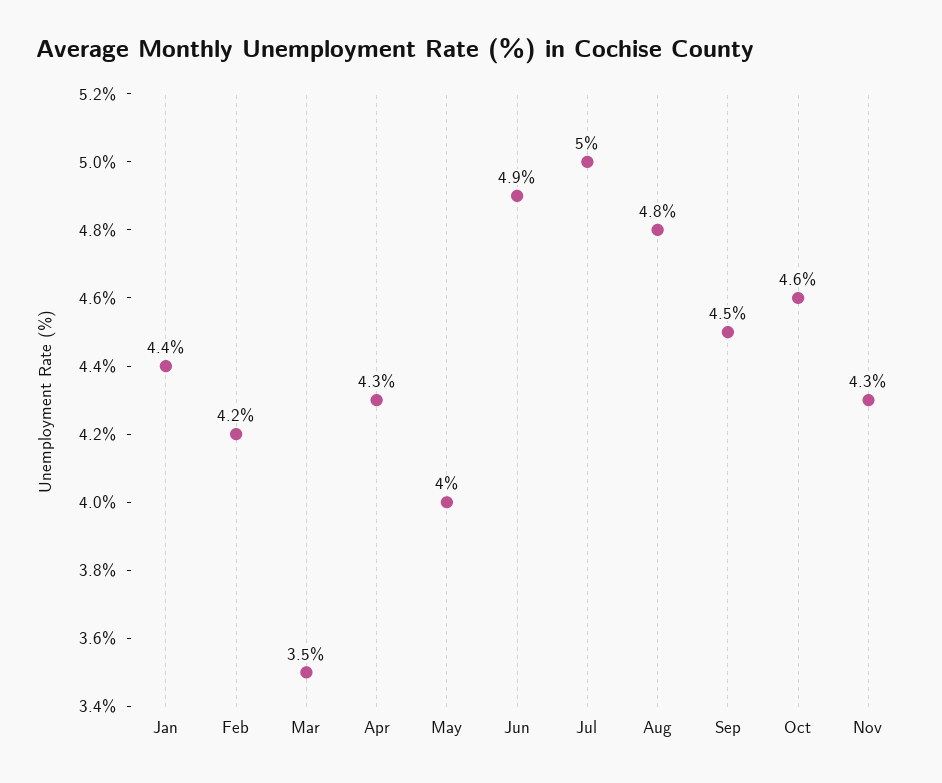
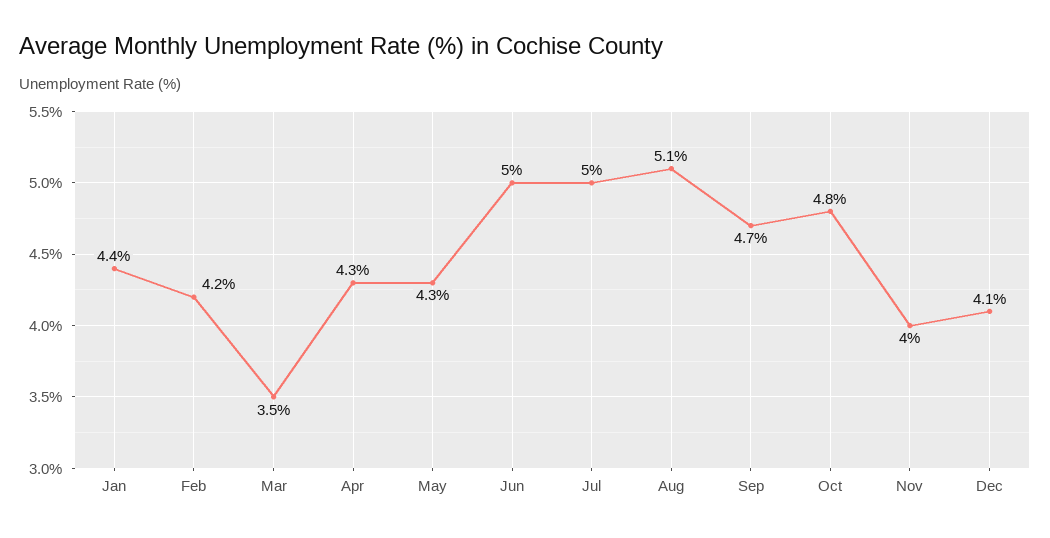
May: 4 -> 4.3
Jun: 4.9 -> 5
Aug: 4.8 -> 5.1
Sep: 4.5 -> 4.7
Oct: 4.6 -> 4.8
Nov: 4.3 -> 4
Dec: none -> 4.1

